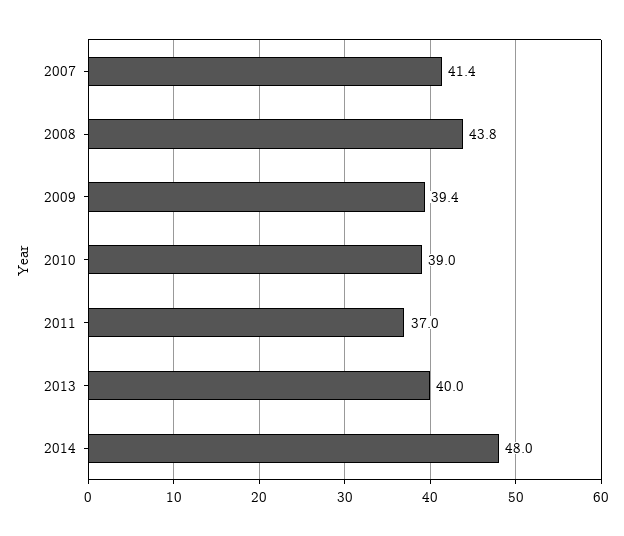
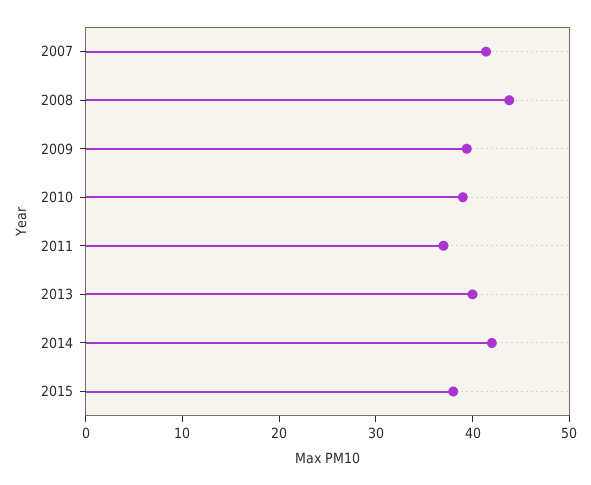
2014: 48 -> 42
2015: none -> 38

